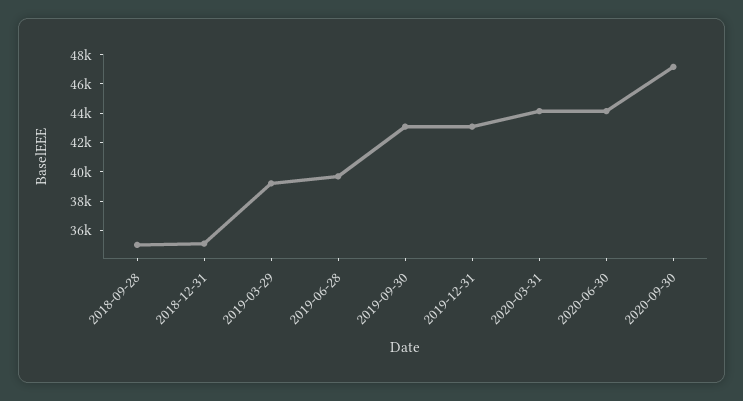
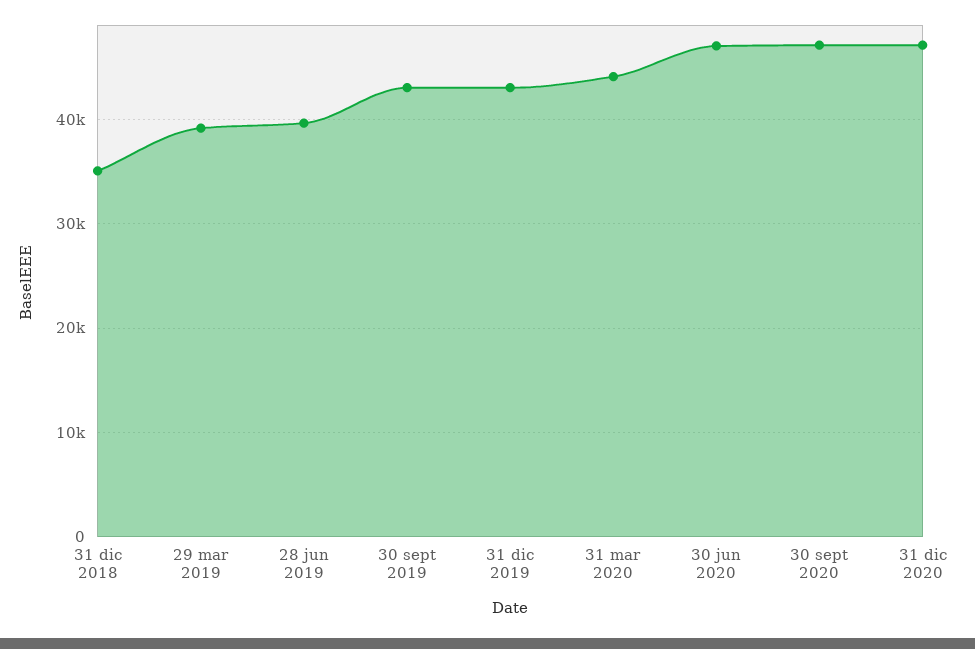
2018-09-28: 35000 -> none
2020-06-30: 44000 -> 47000
31 dic 2020: none -> 47000

